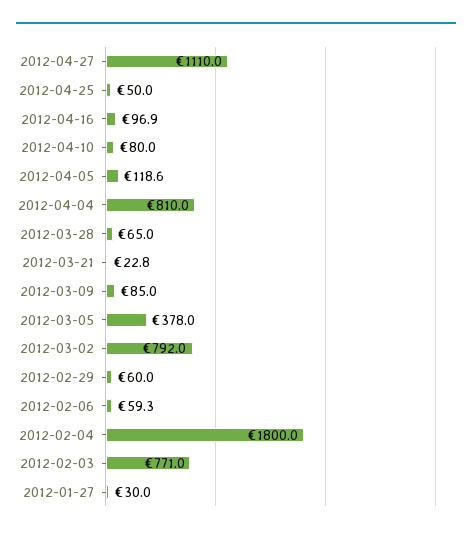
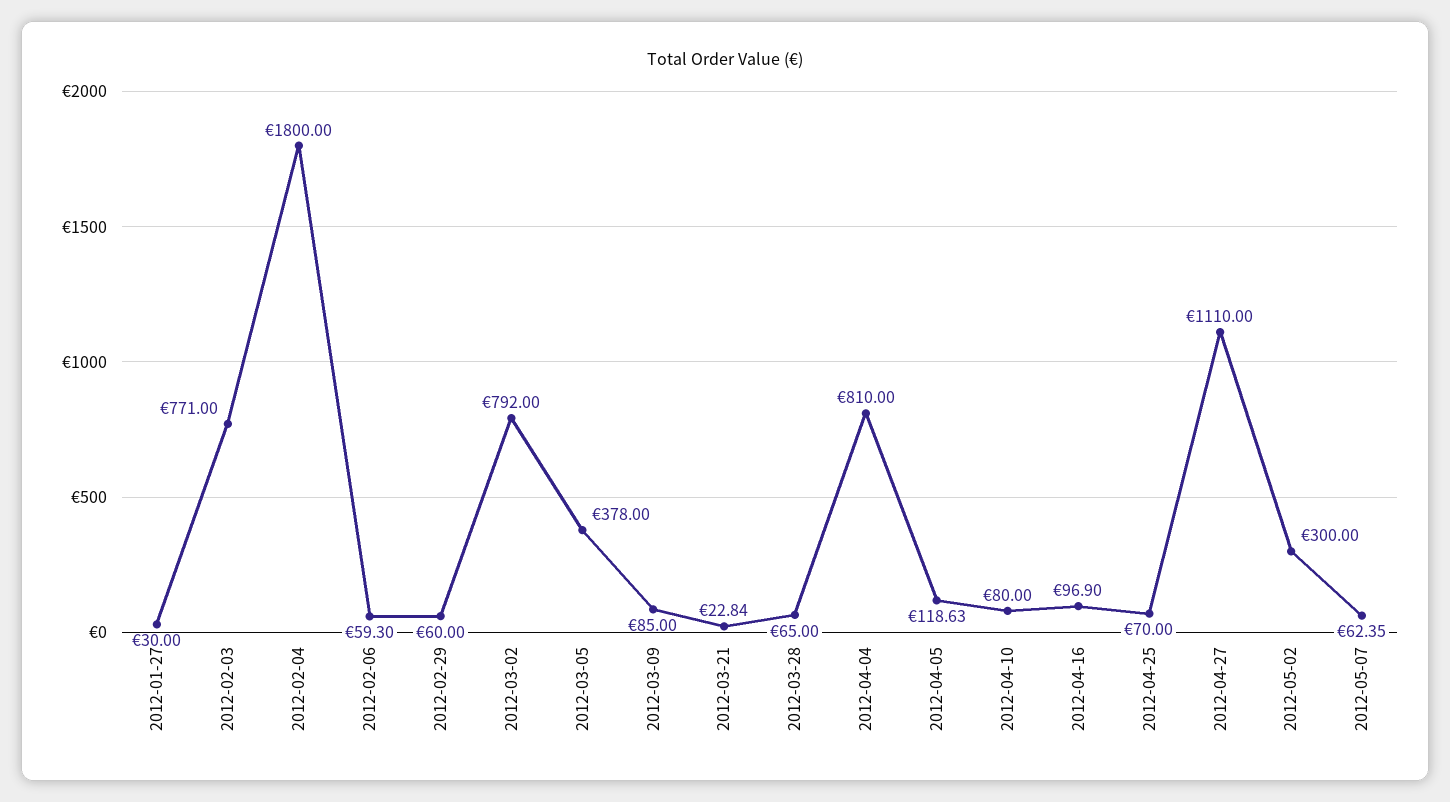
2012-04-25: 50 -> 70
2012-05-02: none -> 300
2012-05-07: none -> 62.35

